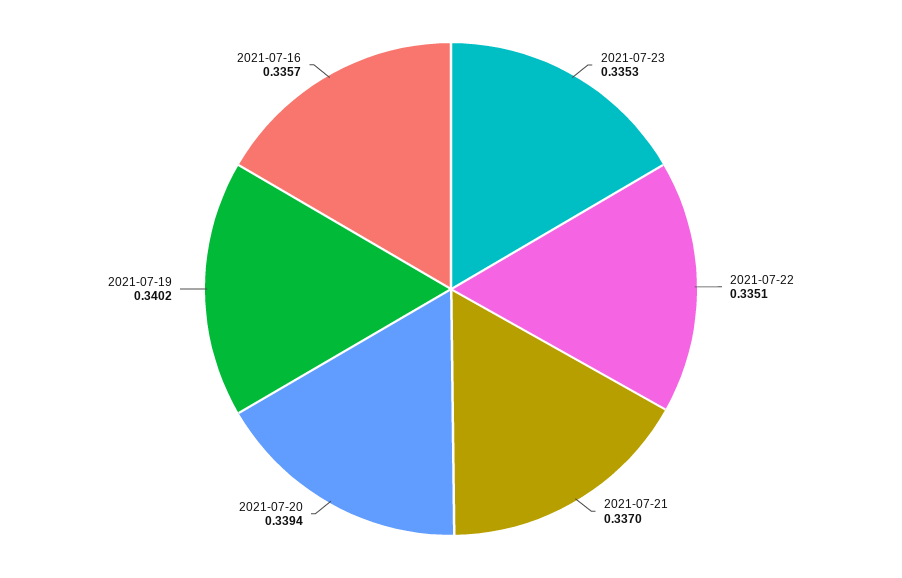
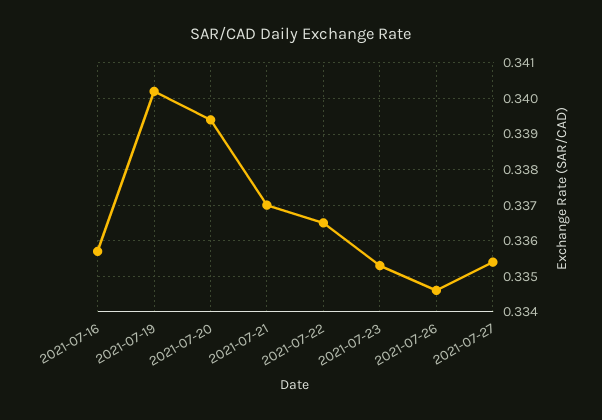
2021-07-22: 0.3351 -> 0.3365
2021-07-26: none -> 0.3345
2021-07-27: none -> 0.3355

